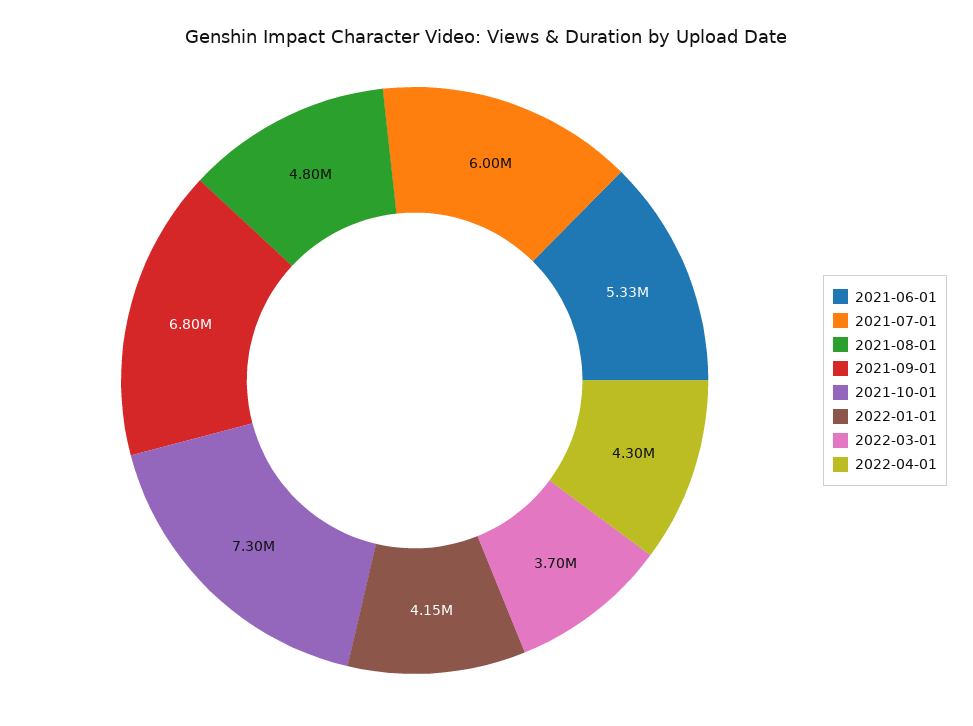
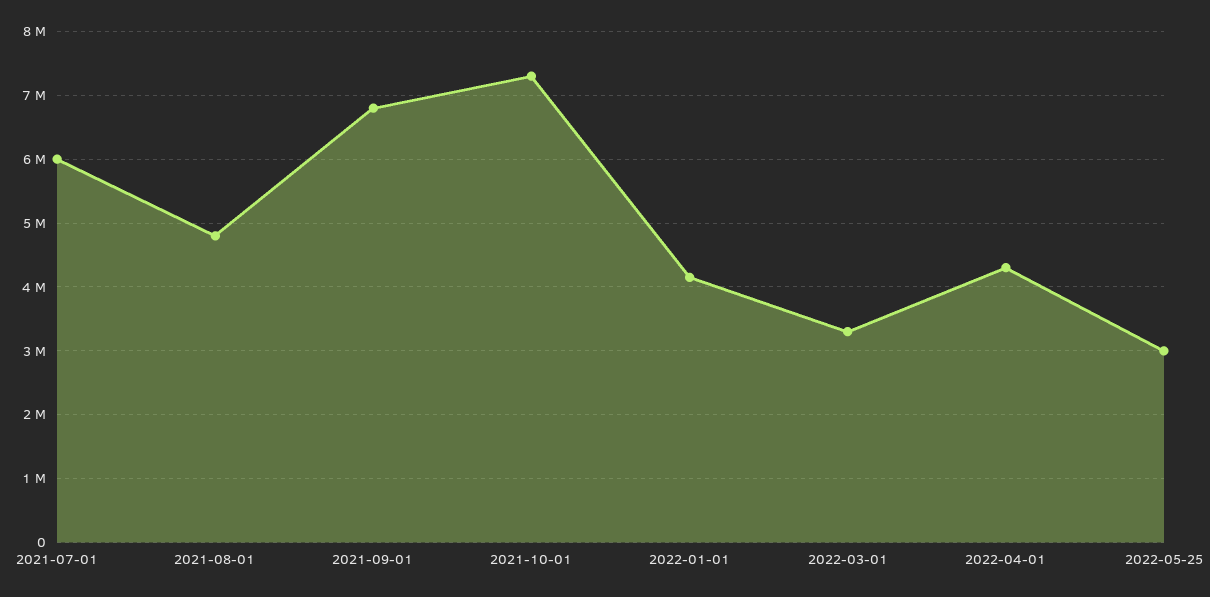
2021-06-01: 5330000 -> none
2022-03-01: 3700000 -> 3300000
2022-05-25: none -> 3000000

